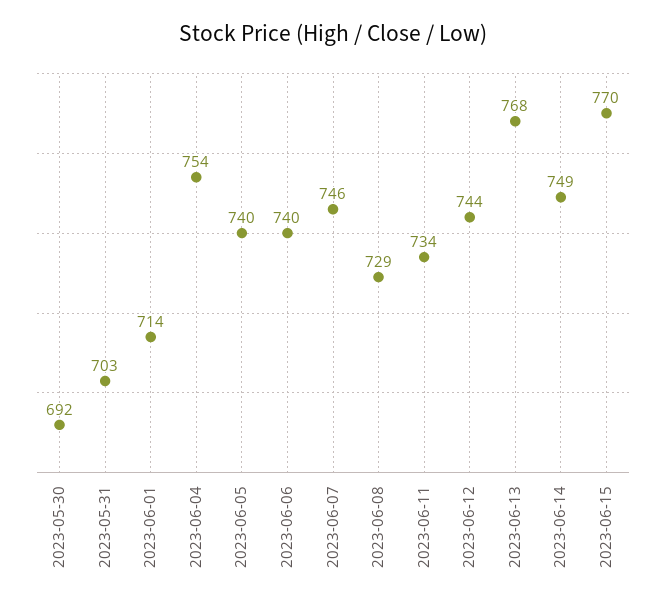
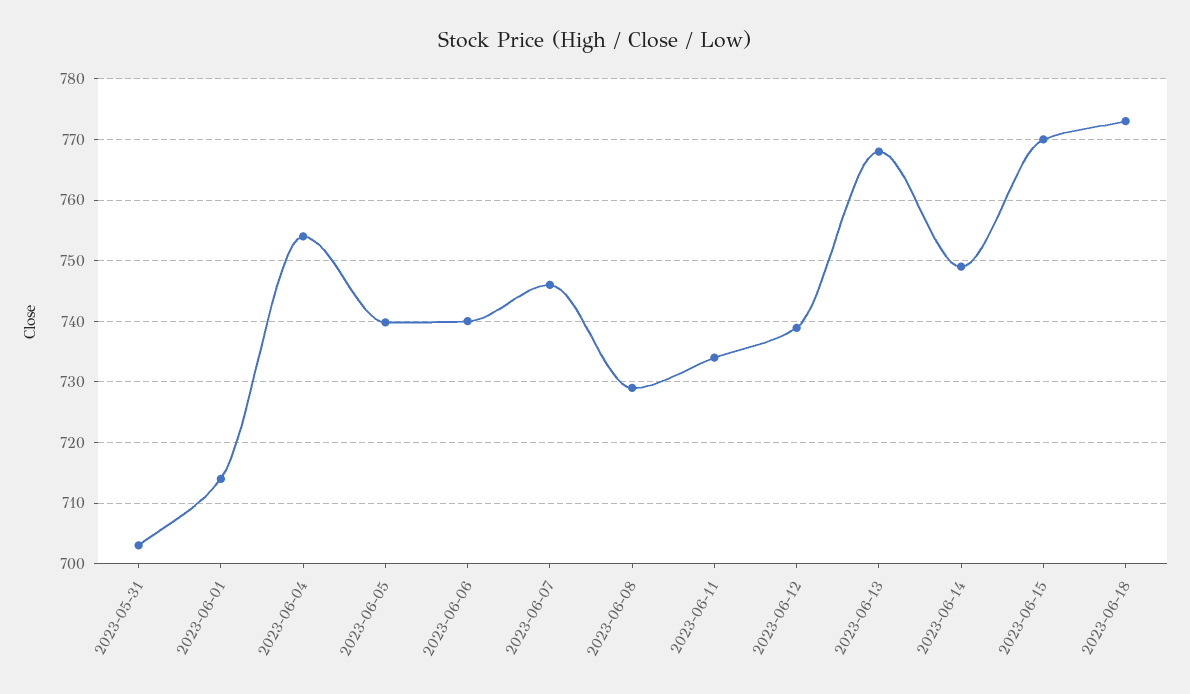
2023-05-30: 692 -> none
2023-06-12: 744 -> 739
2023-06-18: none -> 773

